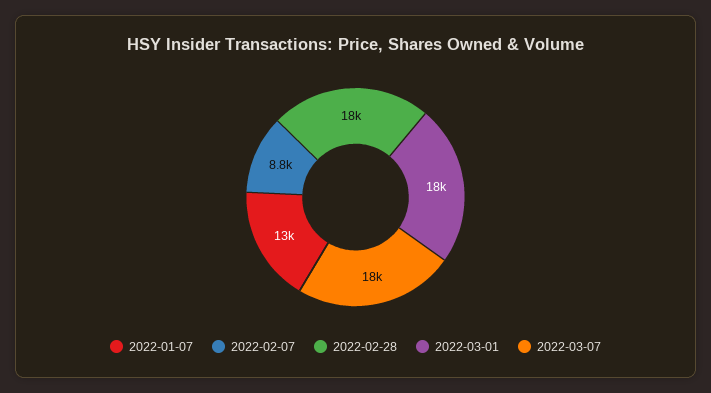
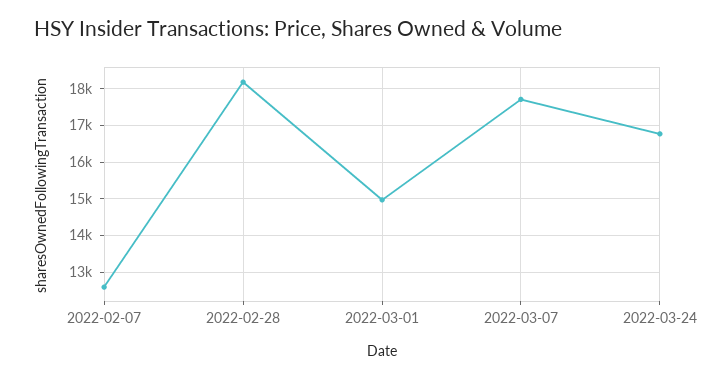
2022-01-07: 13000 -> none
2022-02-07: 8800 -> 12600
2022-03-01: 18000 -> 15000
2022-03-24: none -> 16800

